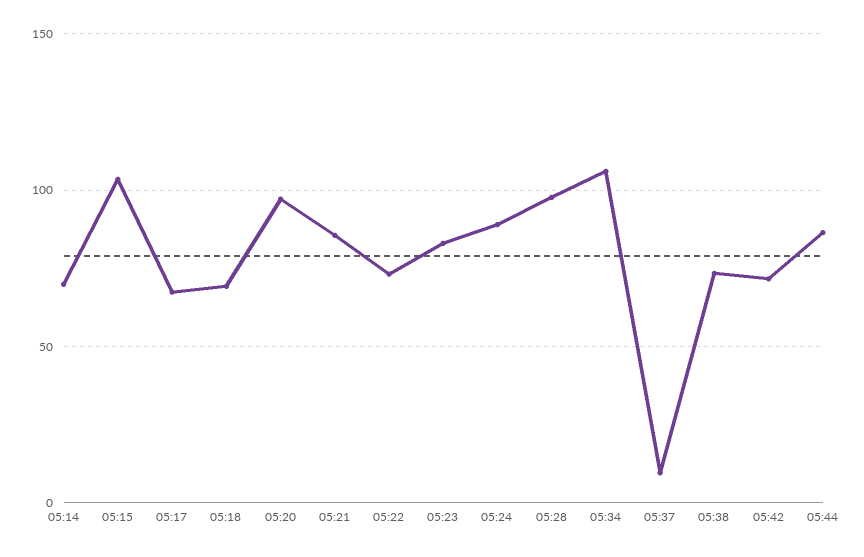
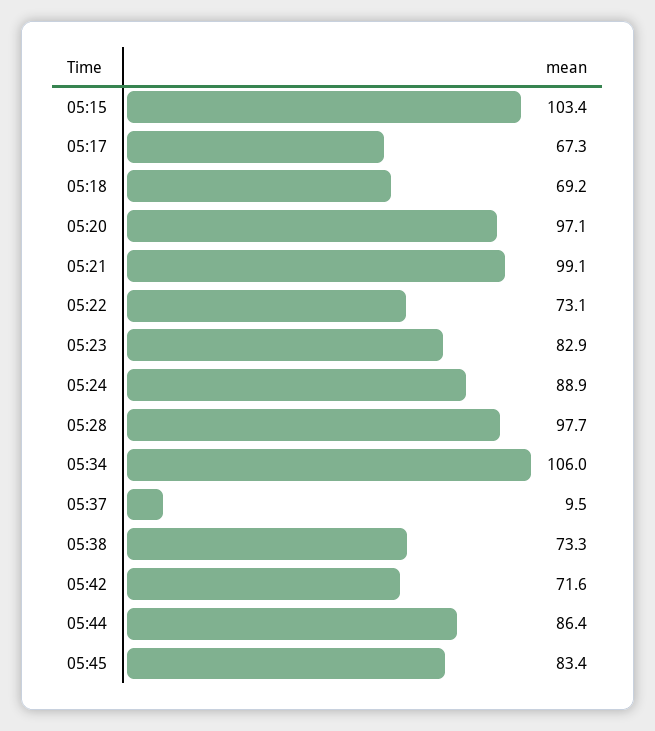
05:14: 70 -> none
05:21: 85 -> 99.1
05:45: none -> 83.4

